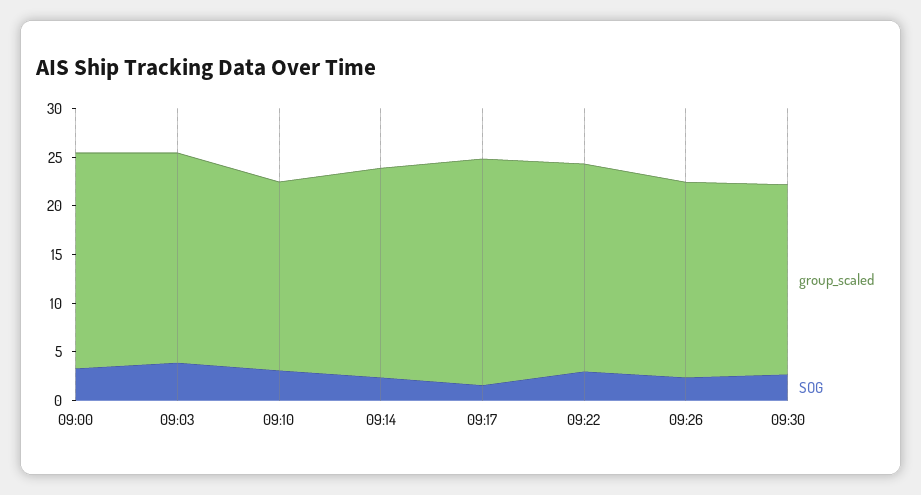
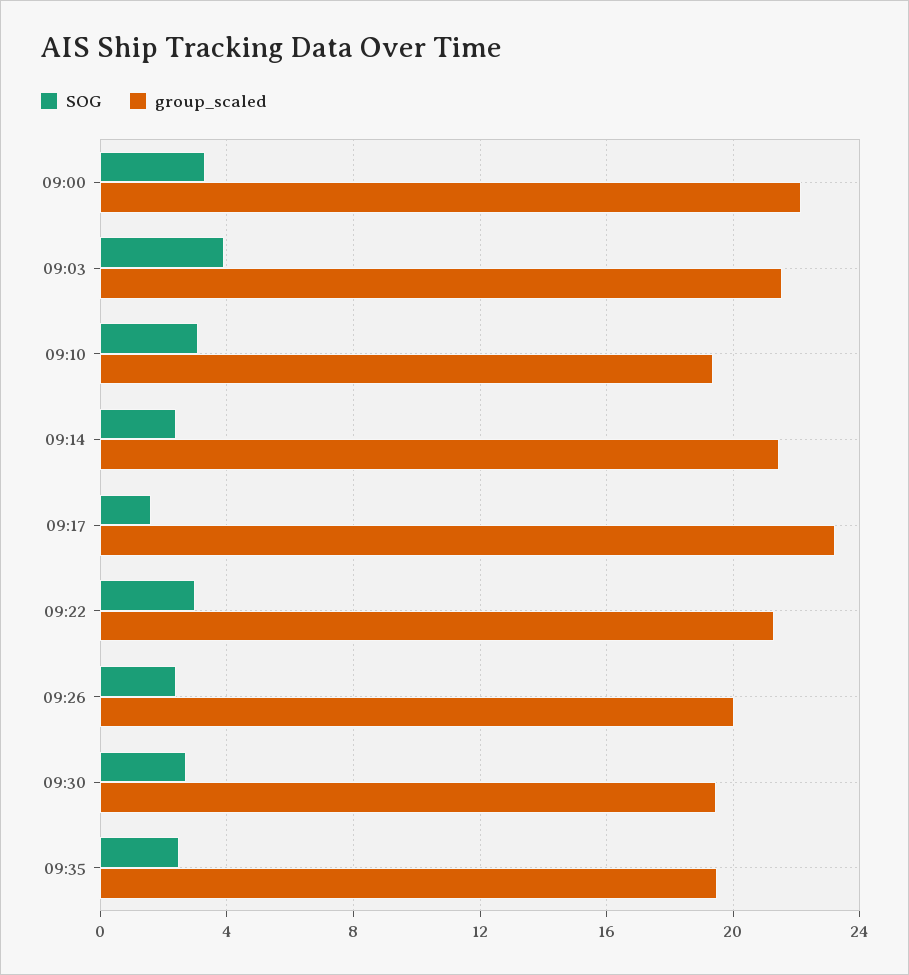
SOG, 09:35: none -> 2.5
group_scaled, 09:35: none -> 19.5

